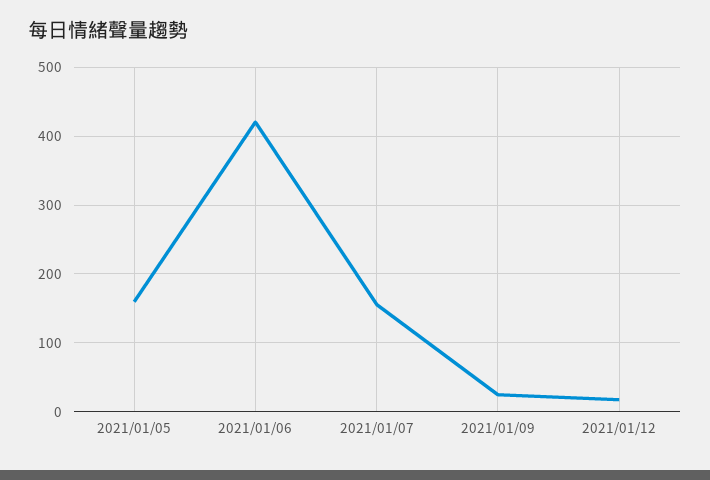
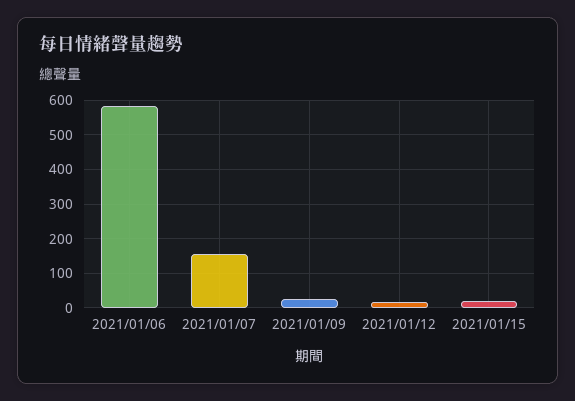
2021/01/05: 160 -> none
2021/01/06: 420 -> 580
2021/01/15: none -> 20

